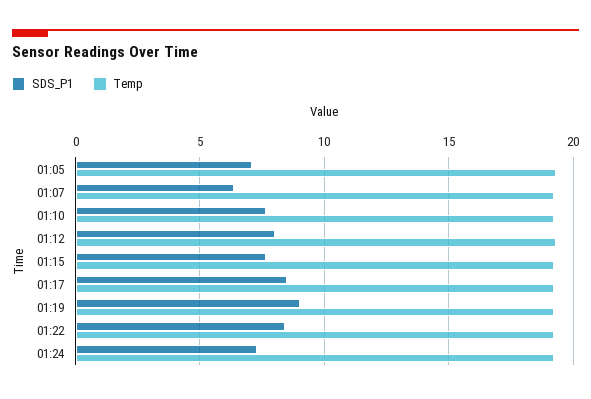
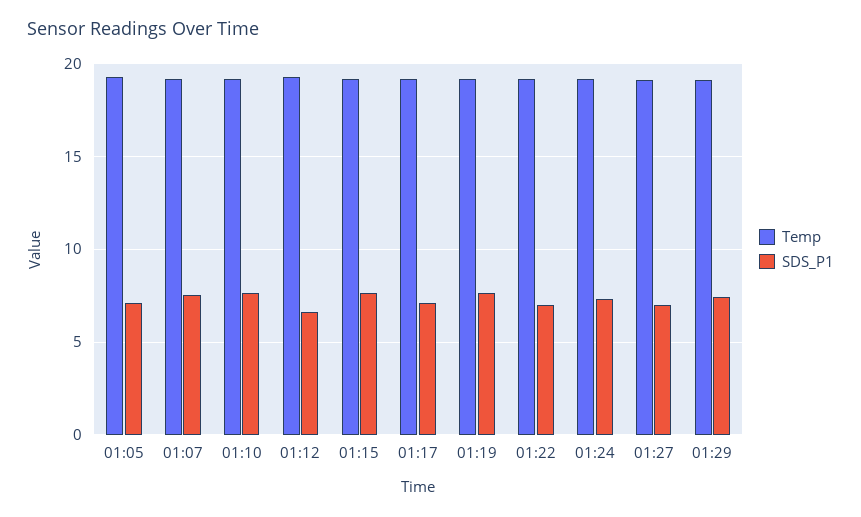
SDS_P1, 01:07: 6.5 -> 7.5
SDS_P1, 01:12: 8 -> 6.5
SDS_P1, 01:17: 8.5 -> 7
SDS_P1, 01:19: 9 -> 7.5
SDS_P1, 01:22: 8.5 -> 7
Temp, 01:27: none -> 19
SDS_P1, 01:27: none -> 7
Temp, 01:29: none -> 19
SDS_P1, 01:29: none -> 7.5

